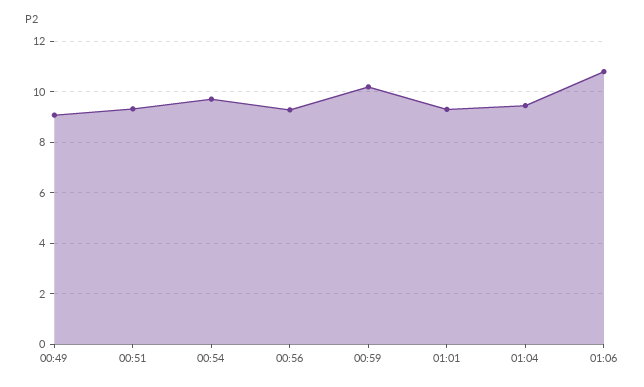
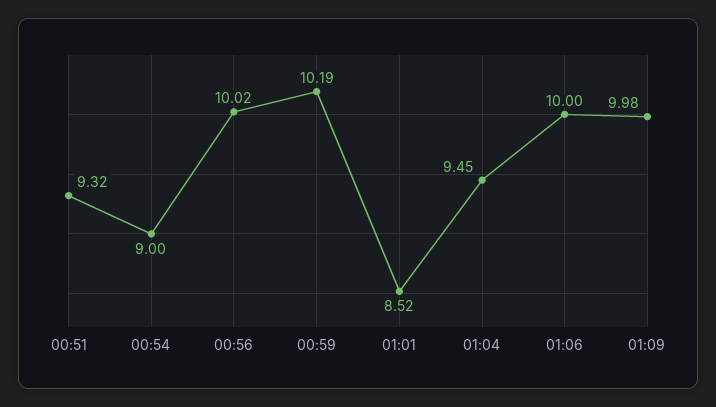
00:49: 9 -> none
00:54: 9.75 -> 9
00:56: 9.25 -> 10.02
01:01: 9.25 -> 8.52
01:06: 10.75 -> 10
01:09: none -> 9.98

